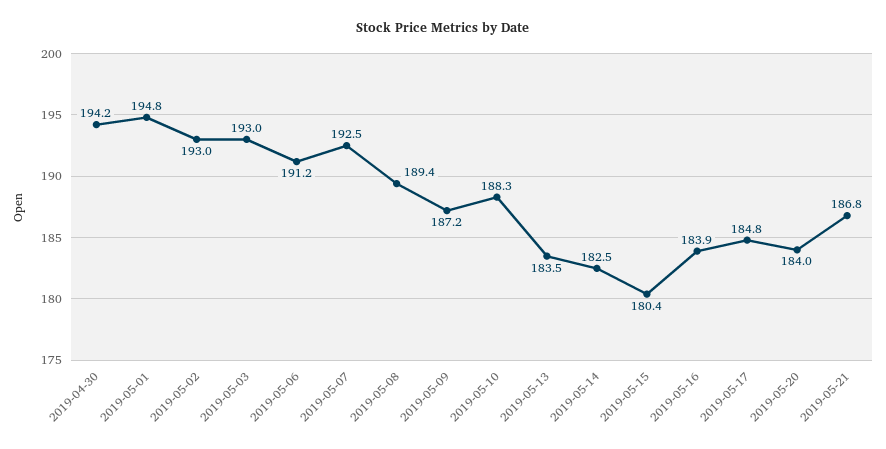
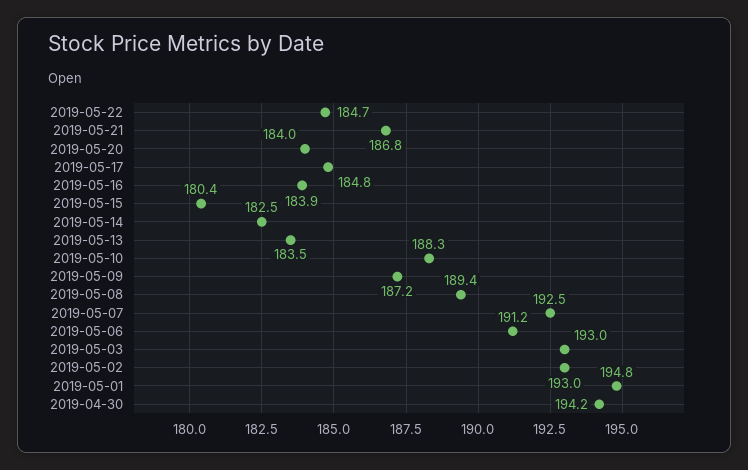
2019-05-22: none -> 184.7

